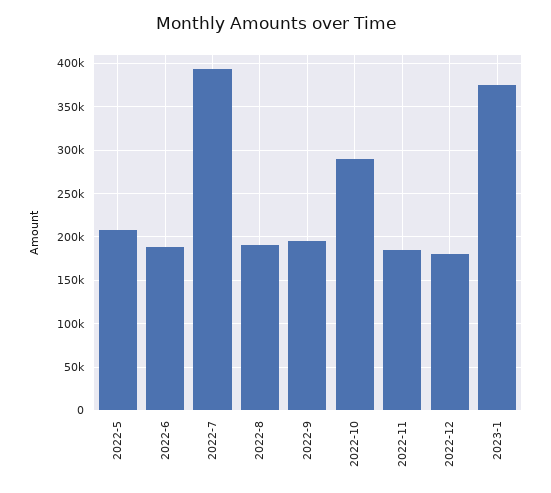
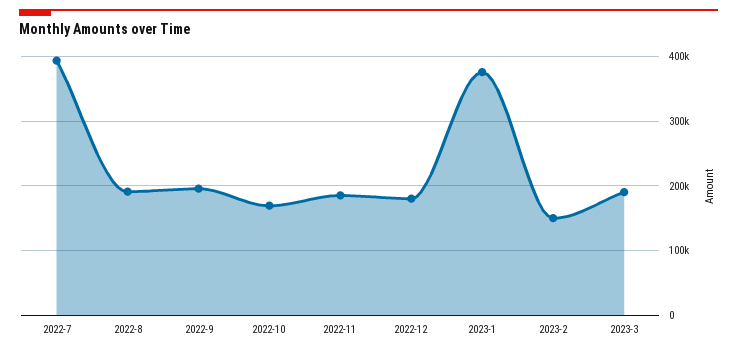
2022-5: 210000 -> none
2022-6: 190000 -> none
2022-10: 290000 -> 170000
2023-2: none -> 150000
2023-3: none -> 190000

